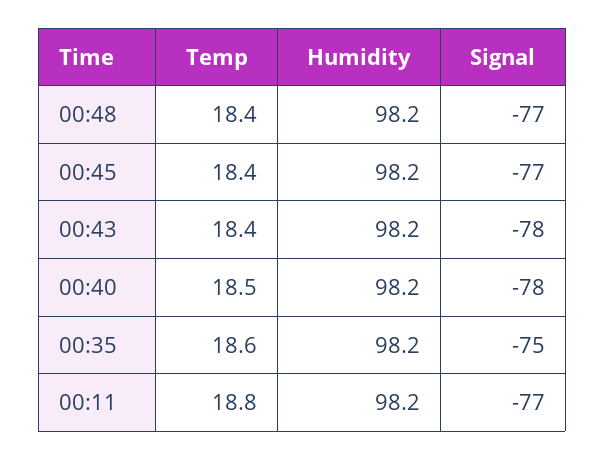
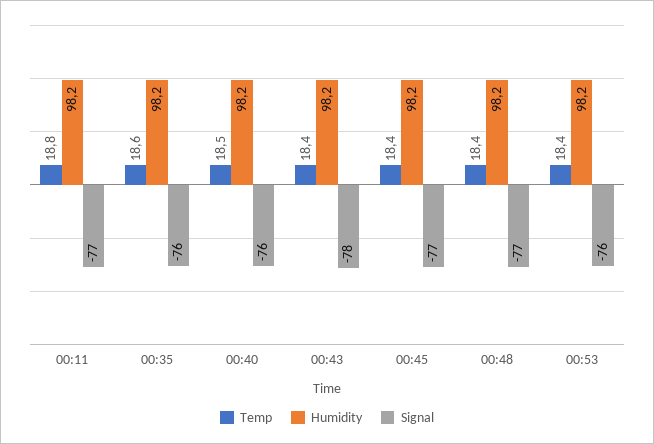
Signal, 00:40: -78 -> -76
Signal, 00:35: -75 -> -76
Temp, 00:53: none -> 18.4
Humidity, 00:53: none -> 98.2
Signal, 00:53: none -> -76

